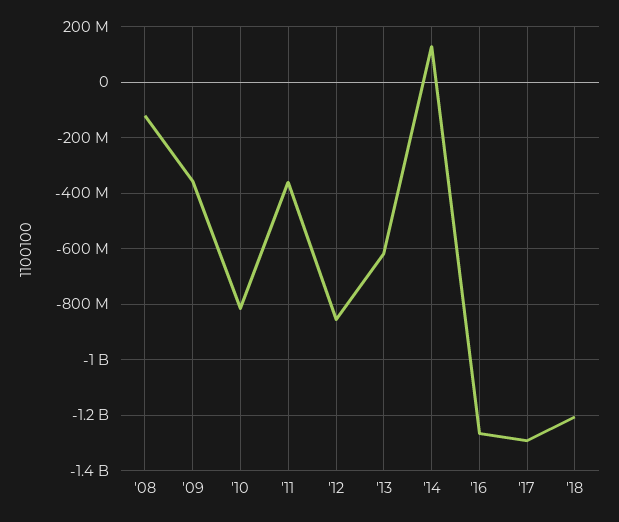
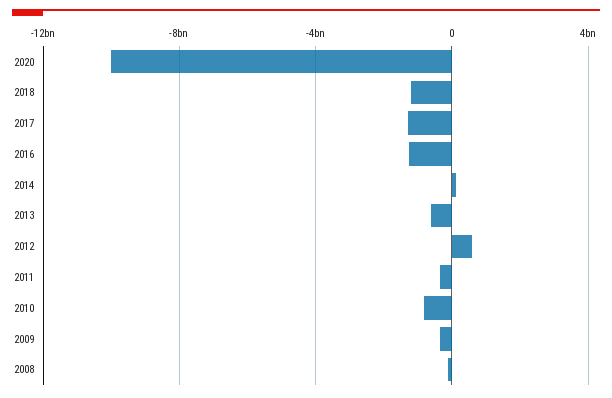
'12: -850000000 -> 500000000
2020: none -> -10000000000

